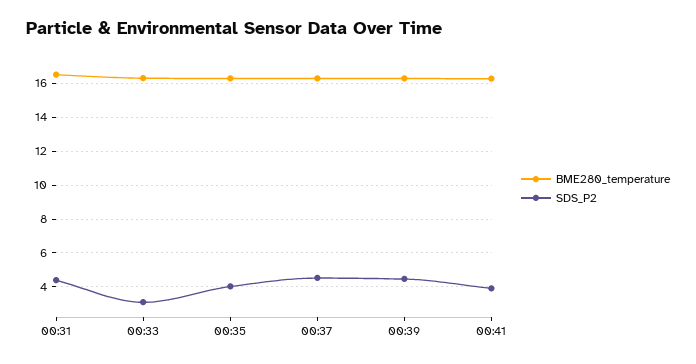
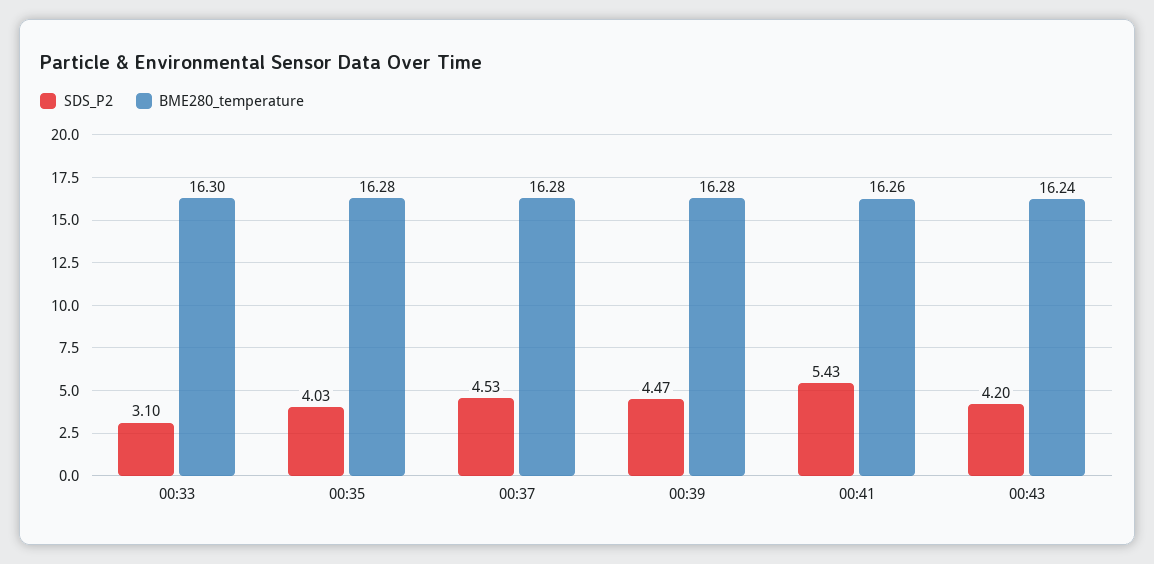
BME280_temperature, 00:31: 16.5 -> none
SDS_P2, 00:31: 4.5 -> none
SDS_P2, 00:41: 4 -> 5.43
SDS_P2, 00:43: none -> 4.2
BME280_temperature, 00:43: none -> 16.24

